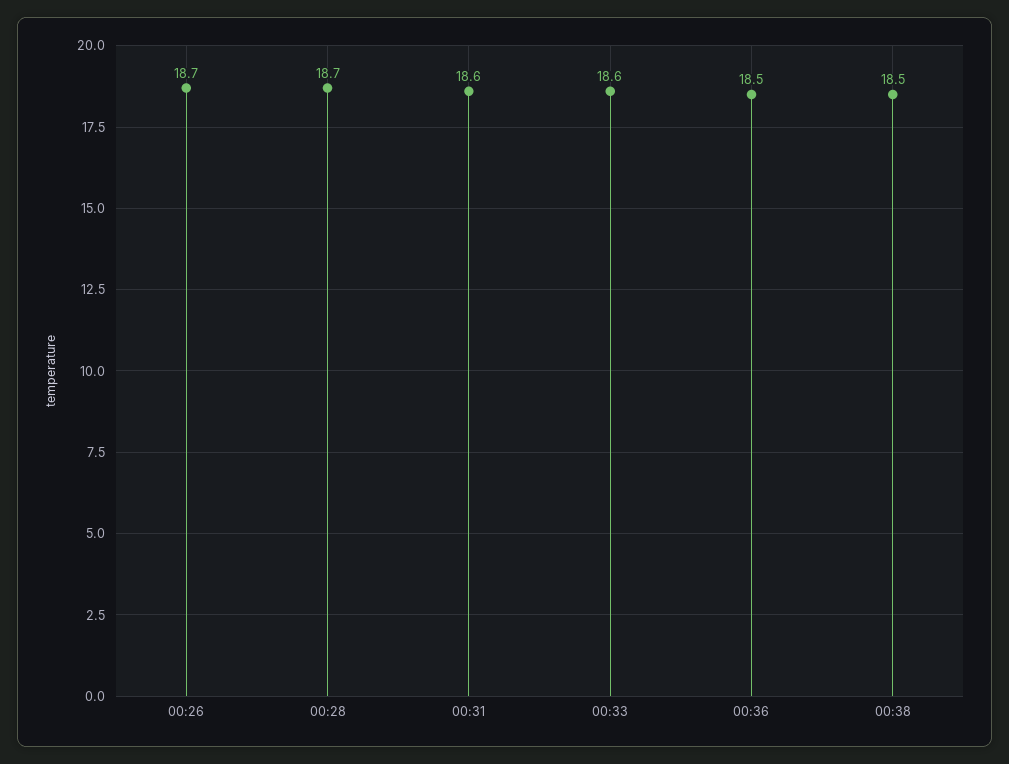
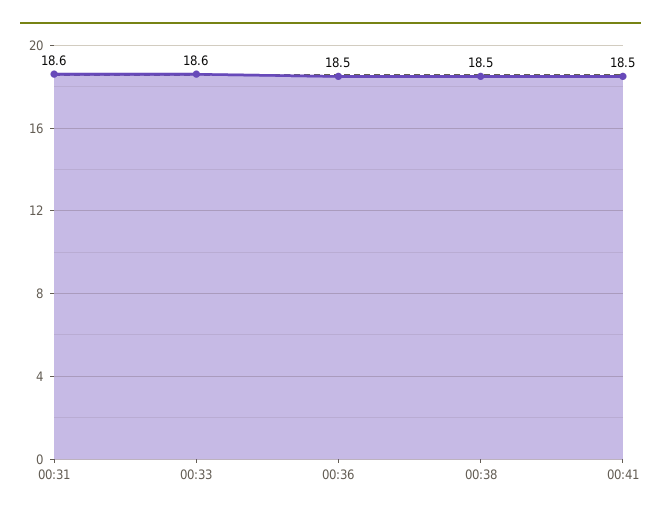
00:26: 18.7 -> none
00:28: 18.7 -> none
00:41: none -> 18.5

